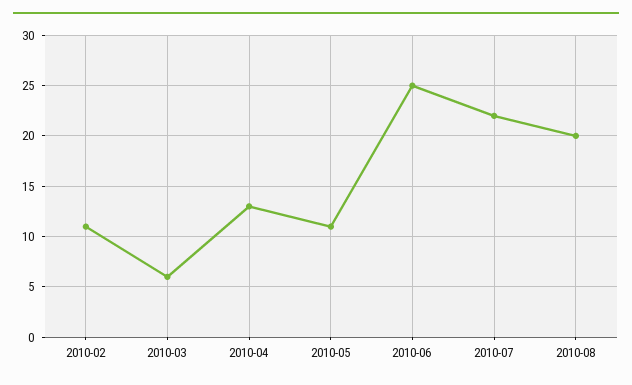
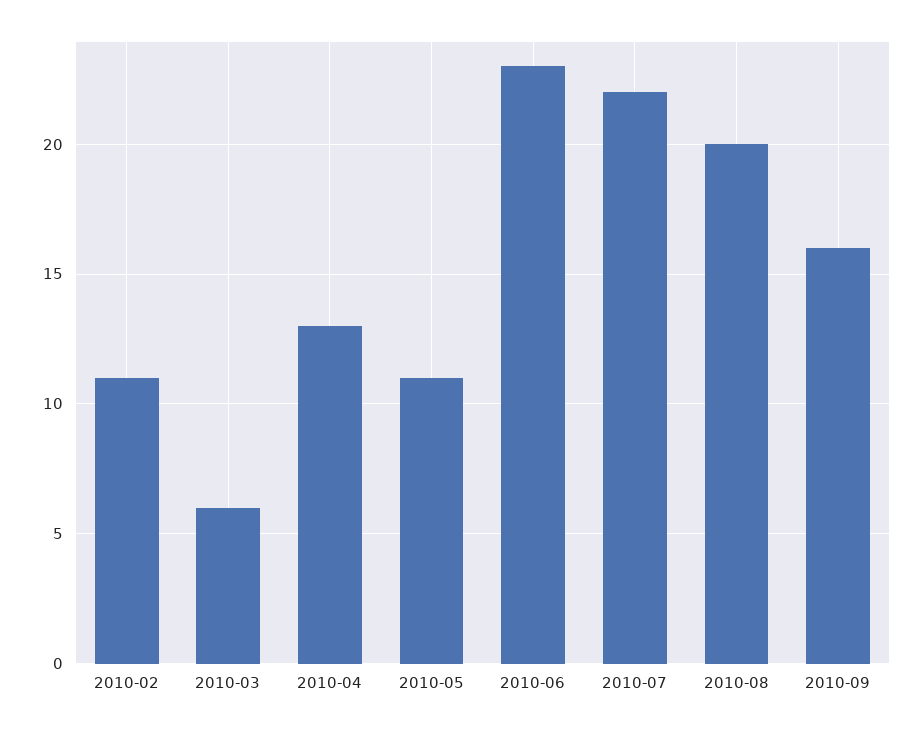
2010-06: 25 -> 23
2010-09: none -> 16

